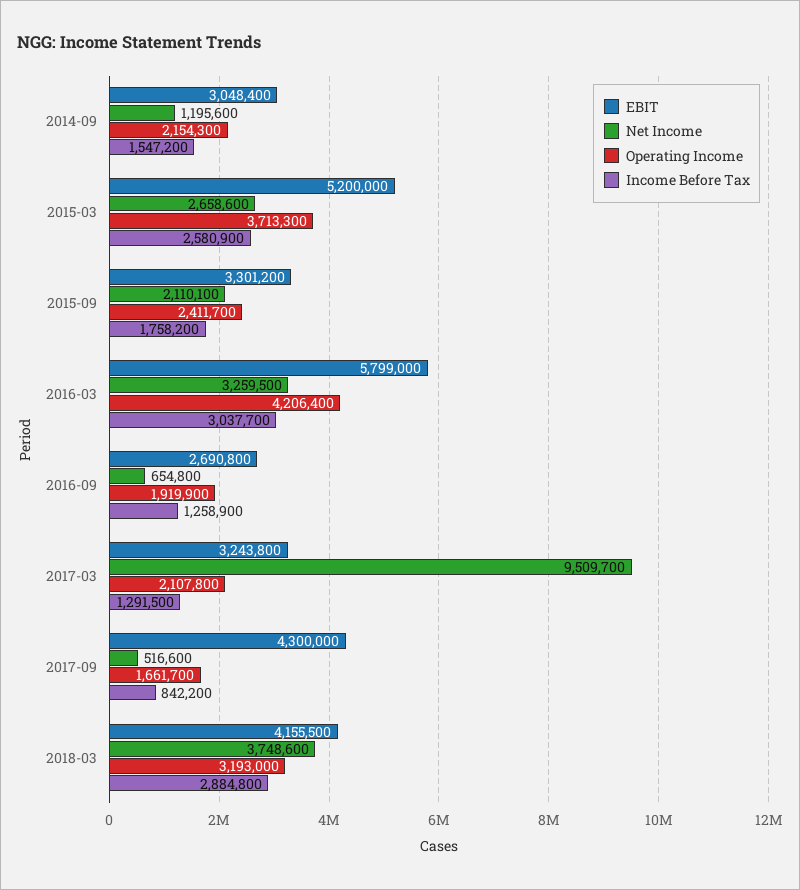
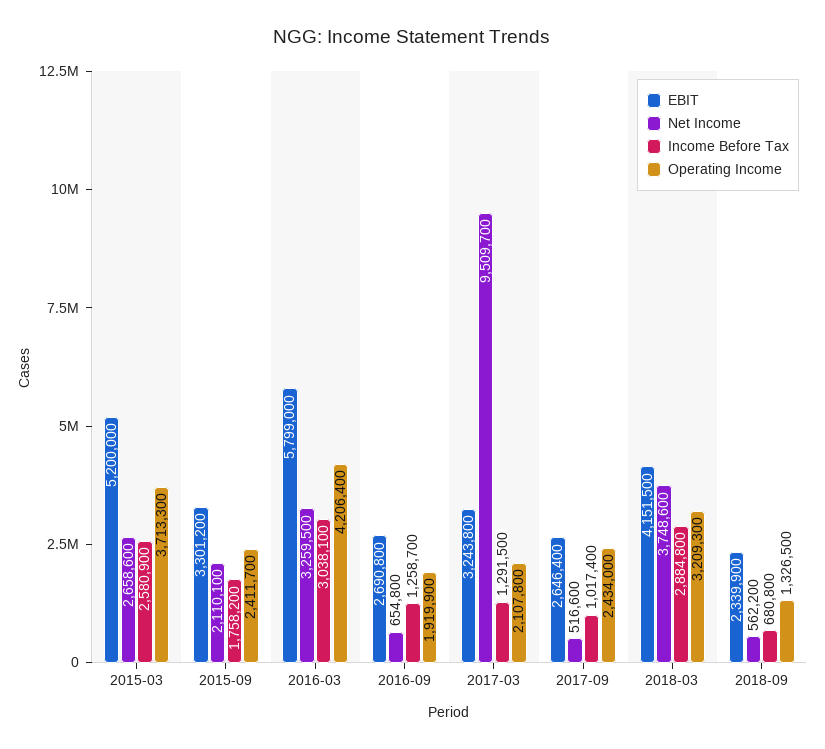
EBIT, 2014-09: 3048400 -> none
Net Income, 2014-09: 1195600 -> none
Operating Income, 2014-09: 2154300 -> none
Income Before Tax, 2014-09: 1547200 -> none
Income Before Tax, 2016-03: 3037700 -> 3038100
Income Before Tax, 2016-09: 1258900 -> 1258700
EBIT, 2017-09: 4300000 -> 2646400
Operating Income, 2017-09: 1661700 -> 2434000
Income Before Tax, 2017-09: 842200 -> 1017400
EBIT, 2018-03: 4155500 -> 4151500
Operating Income, 2018-03: 3193000 -> 3209300
EBIT, 2018-09: none -> 2339900
Net Income, 2018-09: none -> 562200
Income Before Tax, 2018-09: none -> 680800
Operating Income, 2018-09: none -> 1326500

